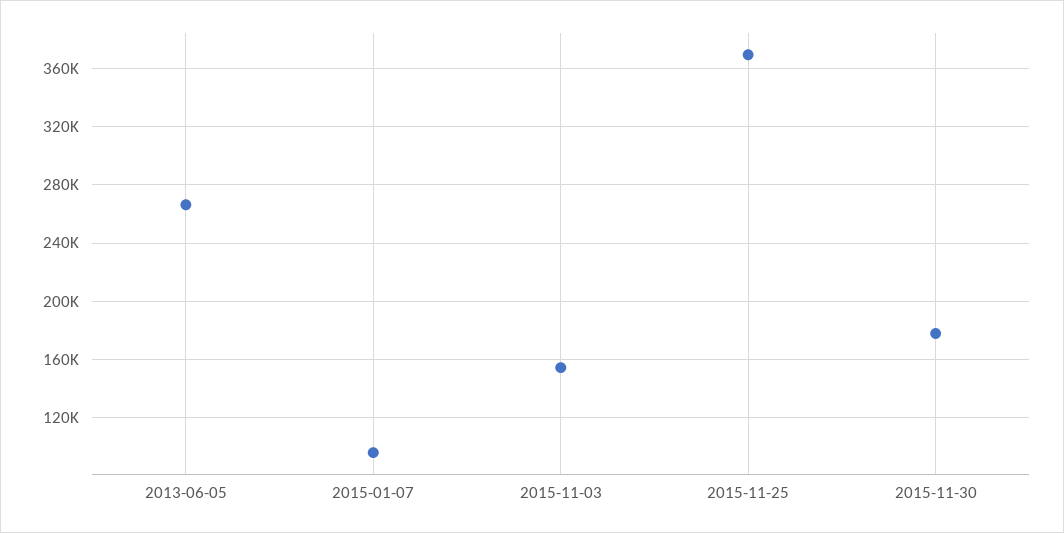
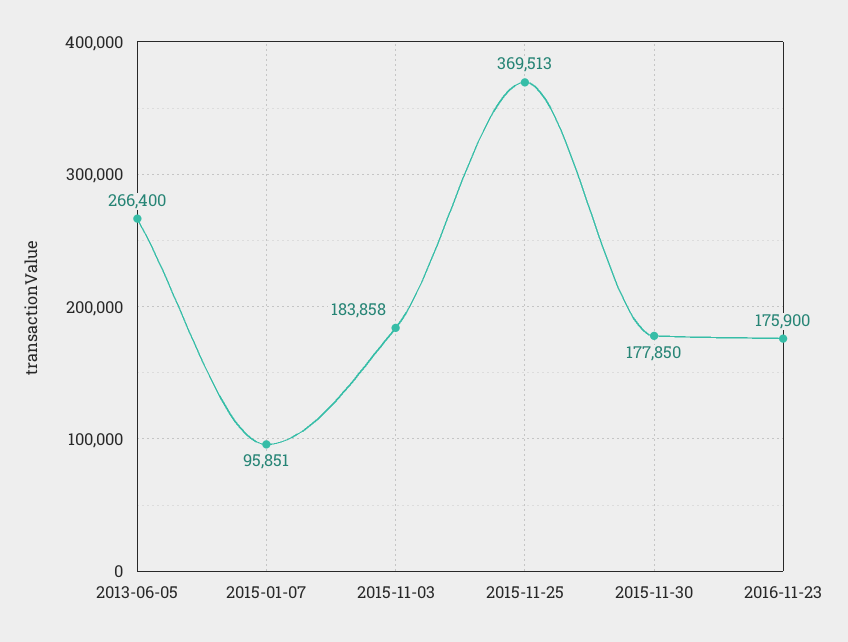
2015-11-03: 155000 -> 183858
2016-11-23: none -> 175900

